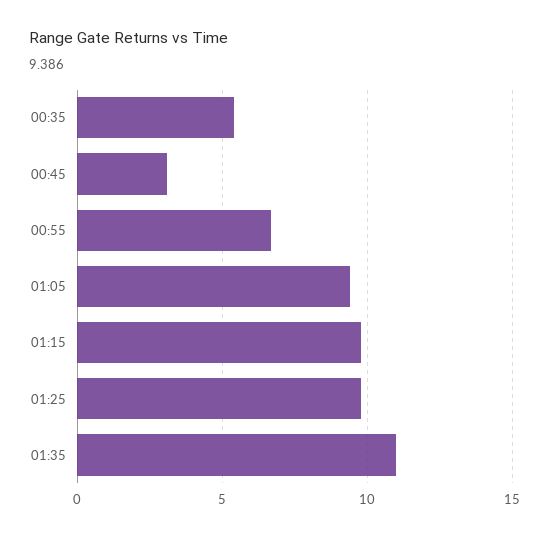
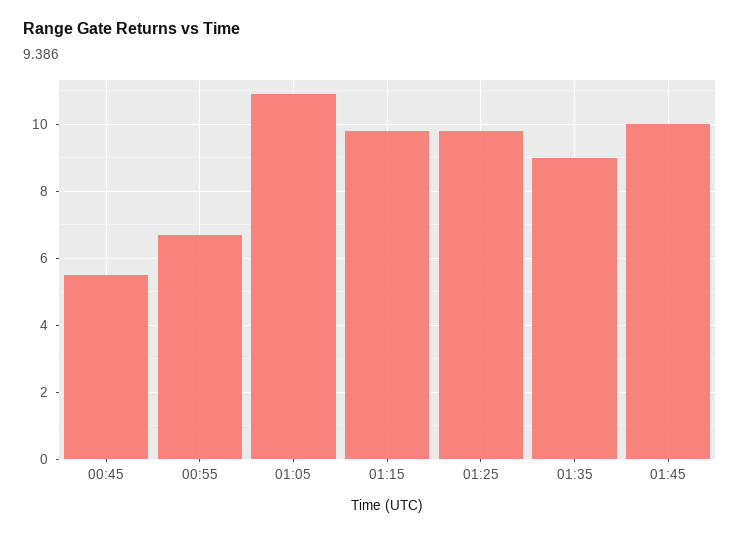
00:35: 5.5 -> none
00:45: 3 -> 5.5
01:05: 9.5 -> 11
01:35: 11 -> 9
01:45: none -> 10

